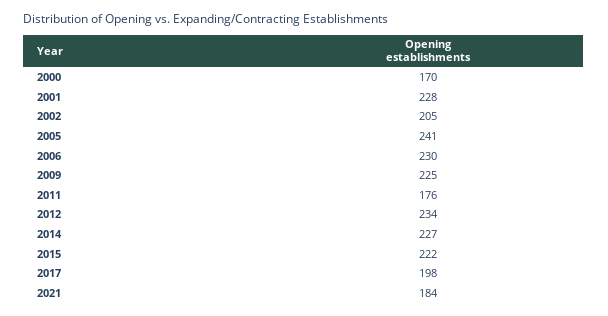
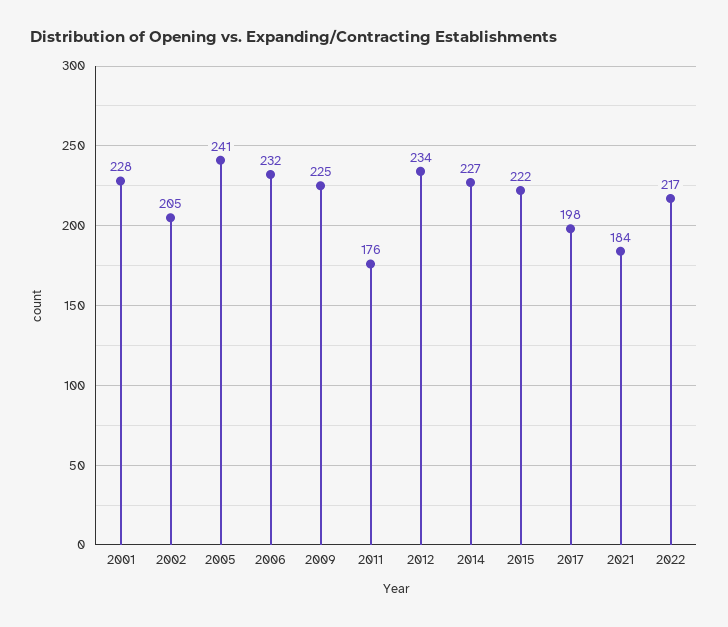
2000: 170 -> none
2006: 230 -> 232
2022: none -> 217

